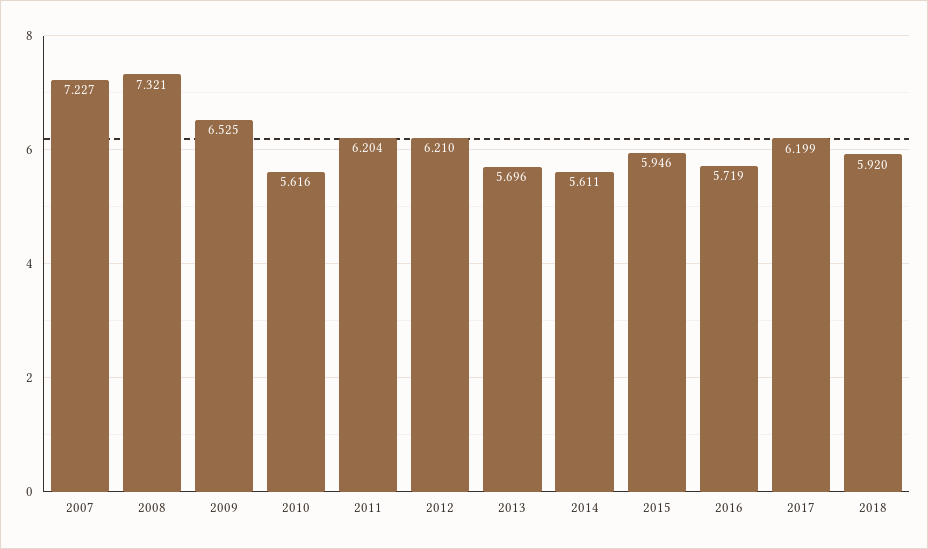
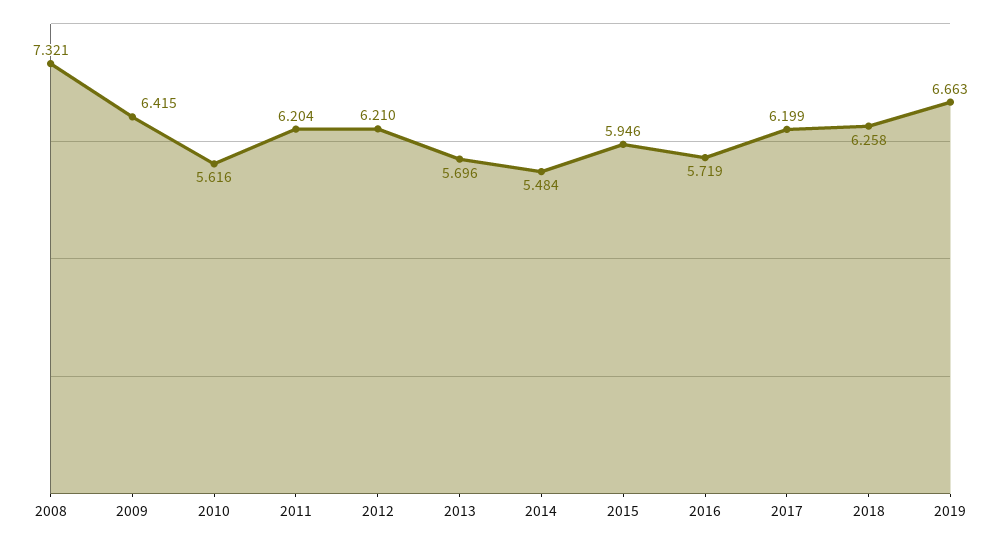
2007: 7.227 -> none
2009: 6.525 -> 6.415
2014: 5.611 -> 5.484
2018: 5.92 -> 6.258
2019: none -> 6.663

